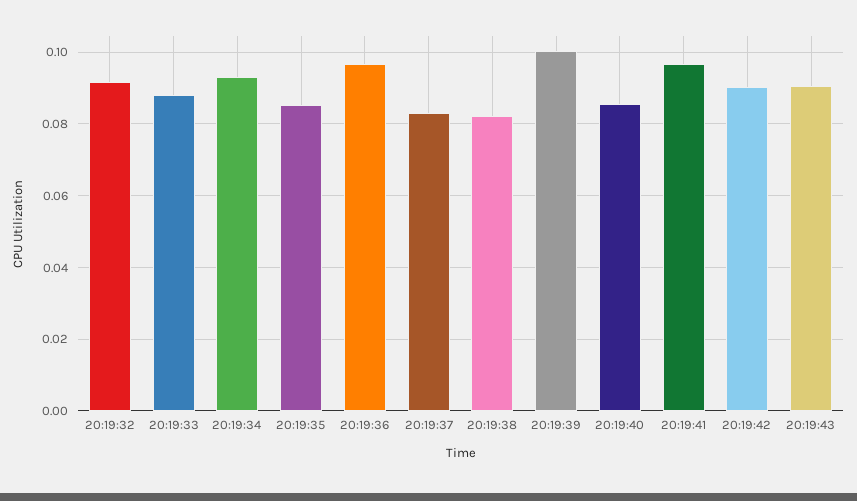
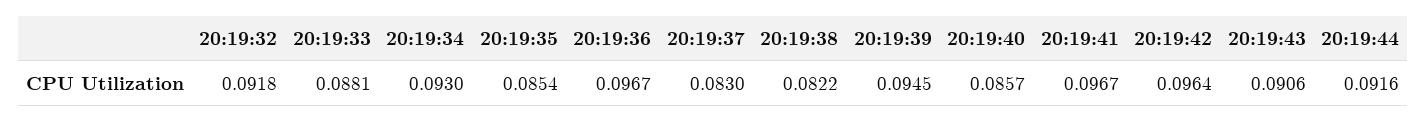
20:19:39: 0.1 -> 0.0945
20:19:42: 0.09 -> 0.0964
20:19:44: none -> 0.0916

